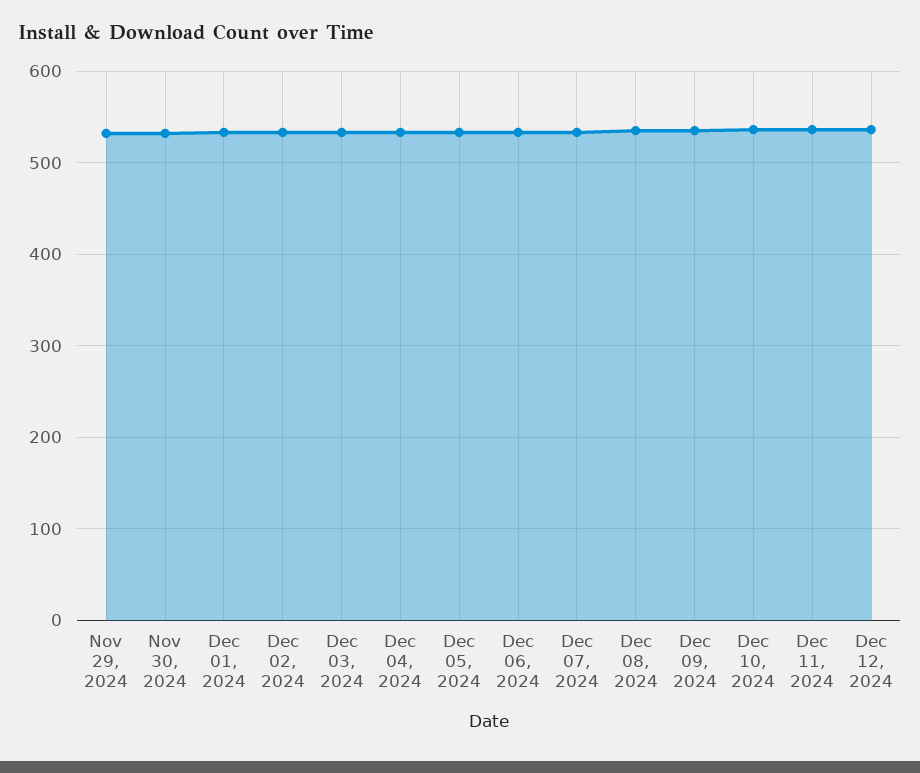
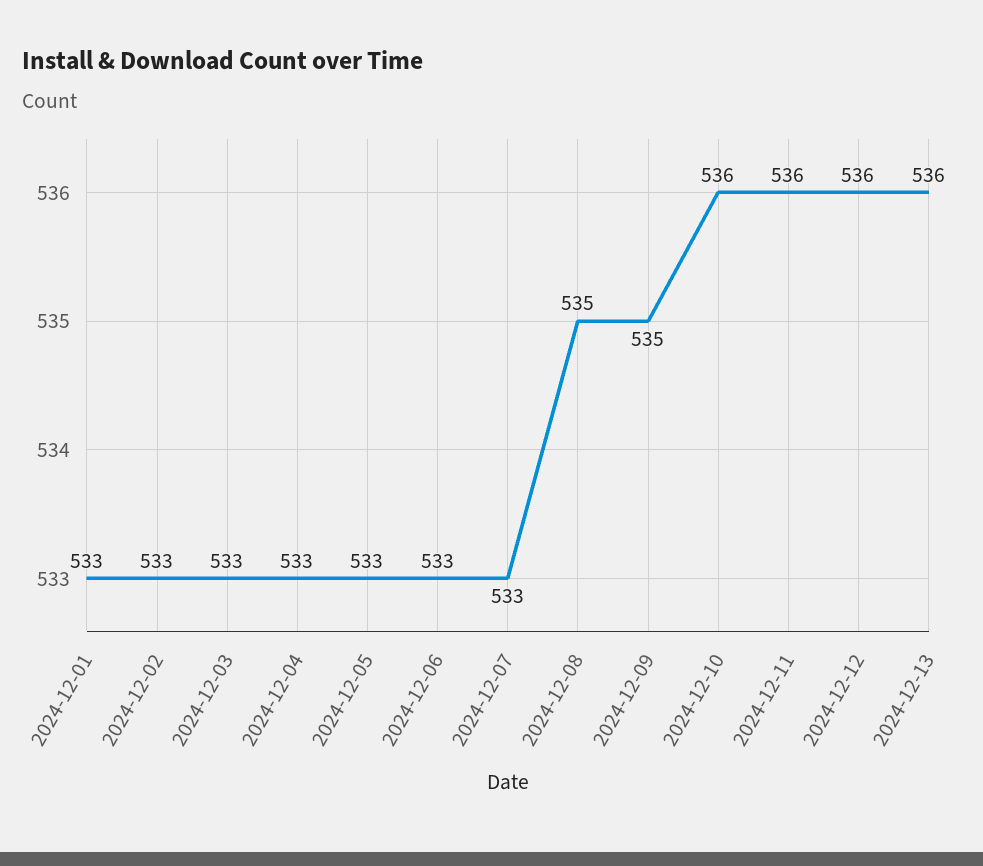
Nov 29, 2024: 530 -> none
Nov 30, 2024: 530 -> none
2024-12-13: none -> 536

